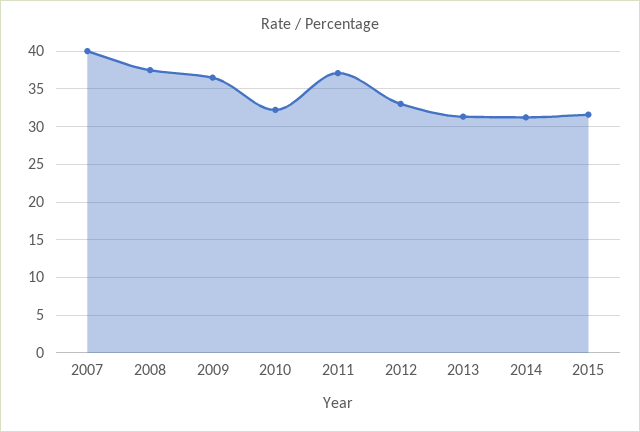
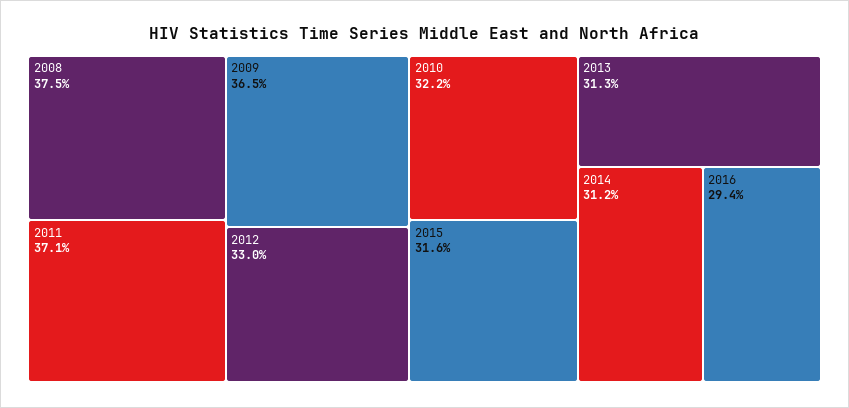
2007: 40 -> none
2016: none -> 29.4

